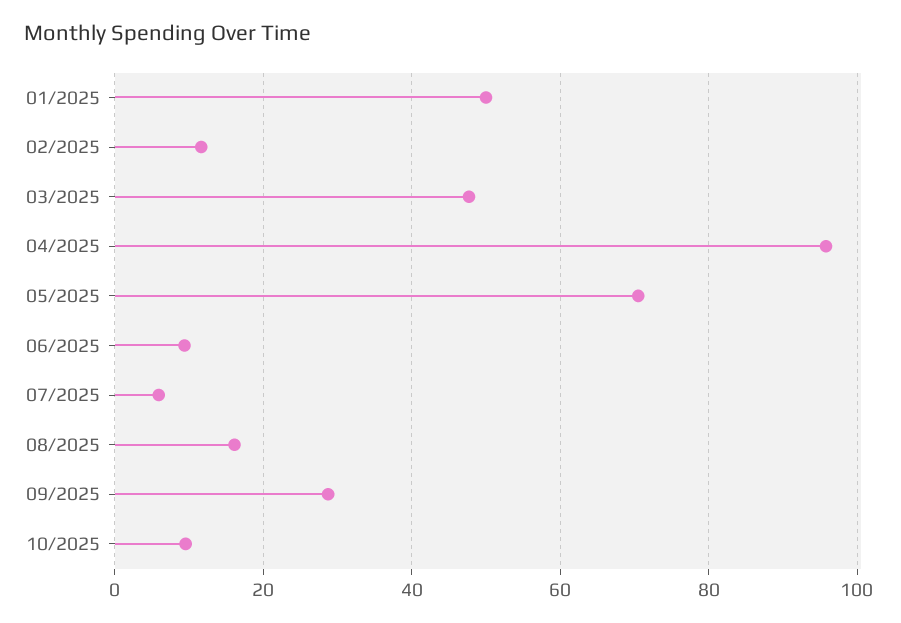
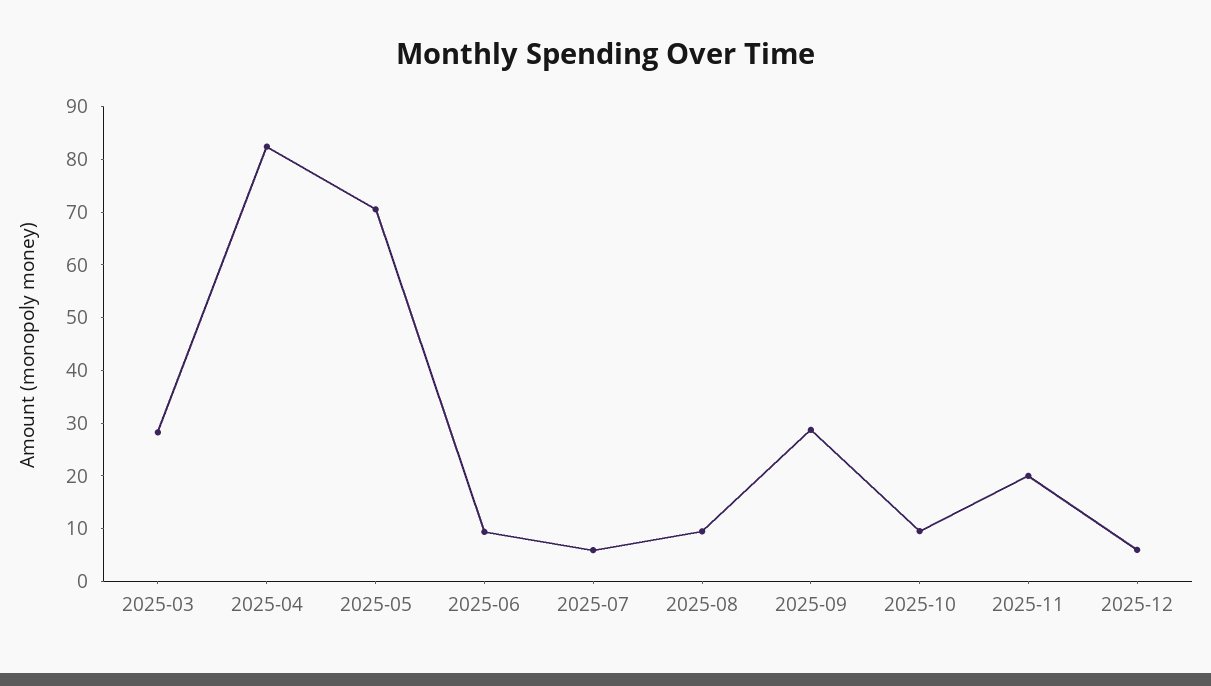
01/2025: 50 -> none
02/2025: 12 -> none
03/2025: 48 -> 28
04/2025: 96 -> 82
08/2025: 16 -> 10
2025-11: none -> 20
2025-12: none -> 6

